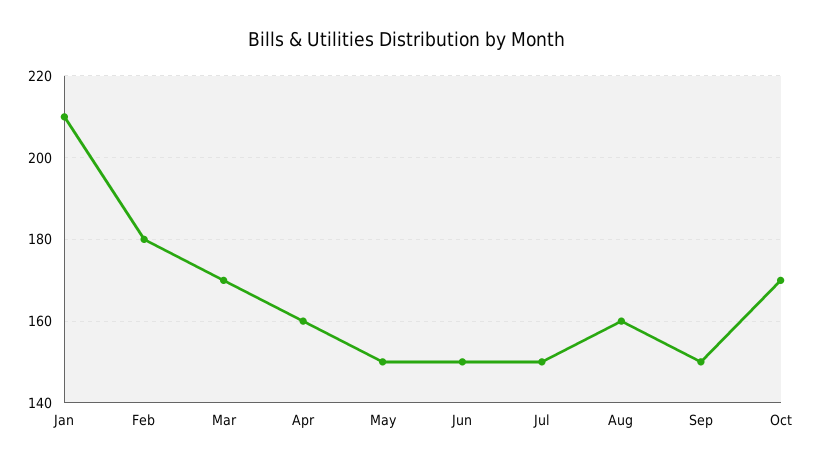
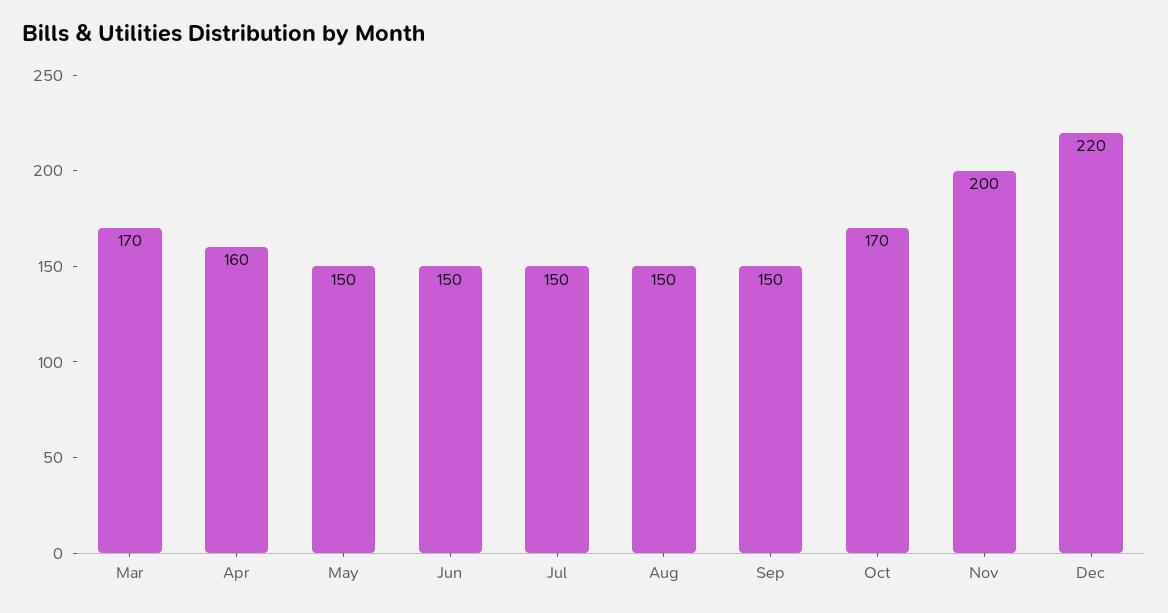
Jan: 210 -> none
Feb: 180 -> none
Aug: 160 -> 150
Nov: none -> 200
Dec: none -> 220

